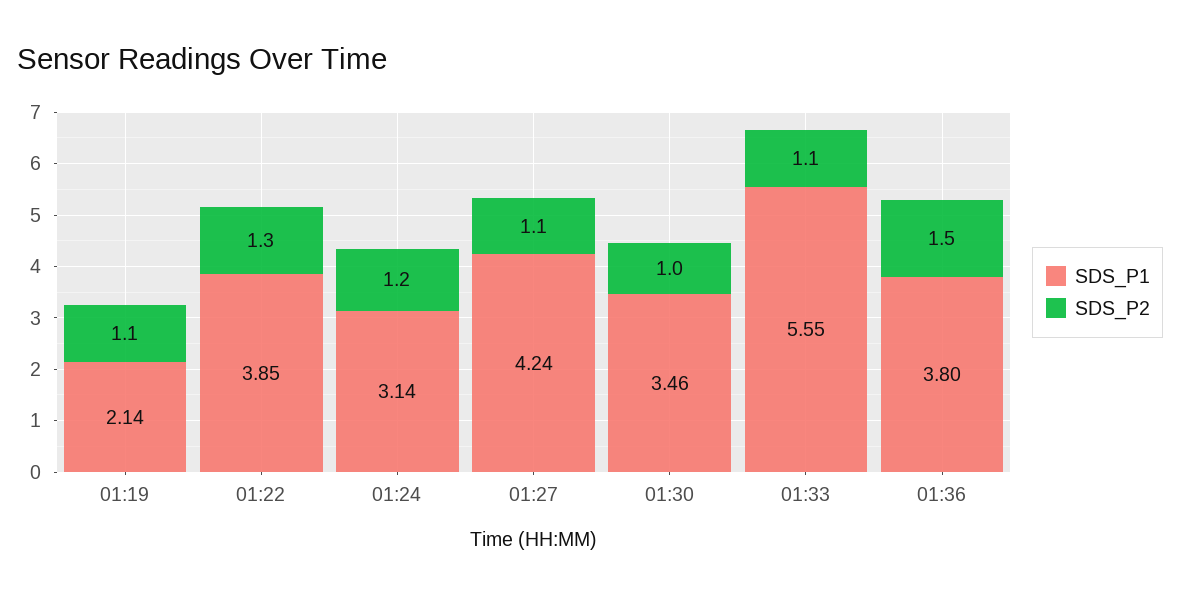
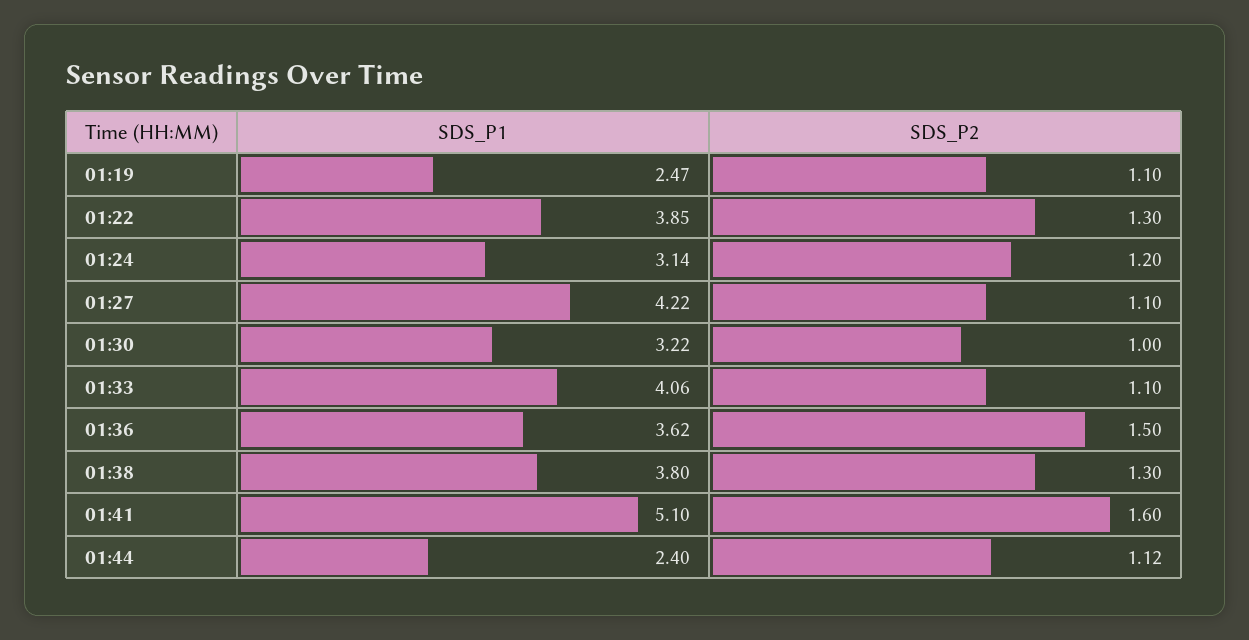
SDS_P1, 01:19: 2.14 -> 2.47
SDS_P1, 01:27: 4.24 -> 4.22
SDS_P1, 01:30: 3.46 -> 3.22
SDS_P1, 01:33: 5.55 -> 4.06
SDS_P1, 01:36: 3.8 -> 3.62
SDS_P1, 01:38: none -> 3.8
SDS_P2, 01:38: none -> 1.3
SDS_P1, 01:41: none -> 5.1
SDS_P2, 01:41: none -> 1.6
SDS_P1, 01:44: none -> 2.4
SDS_P2, 01:44: none -> 1.12

